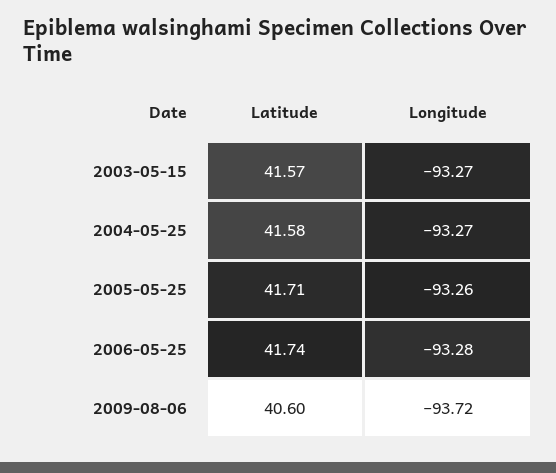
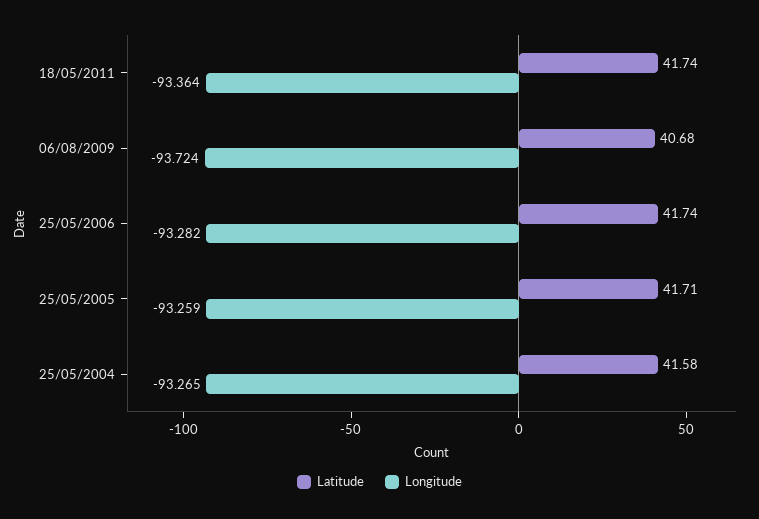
Latitude, 2003-05-15: 41.57 -> none
Longitude, 2003-05-15: -93.27 -> none
Latitude, 2009-08-06: 40.6 -> 40.68
Latitude, 18/05/2011: none -> 41.74
Longitude, 18/05/2011: none -> -93.364

